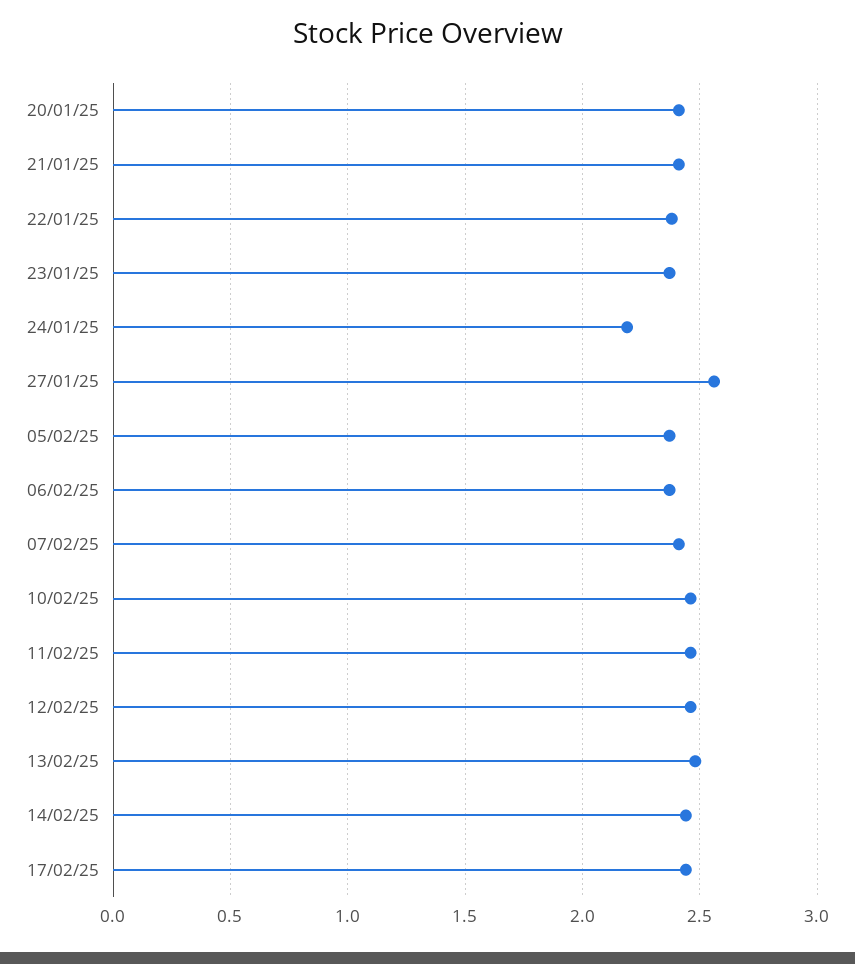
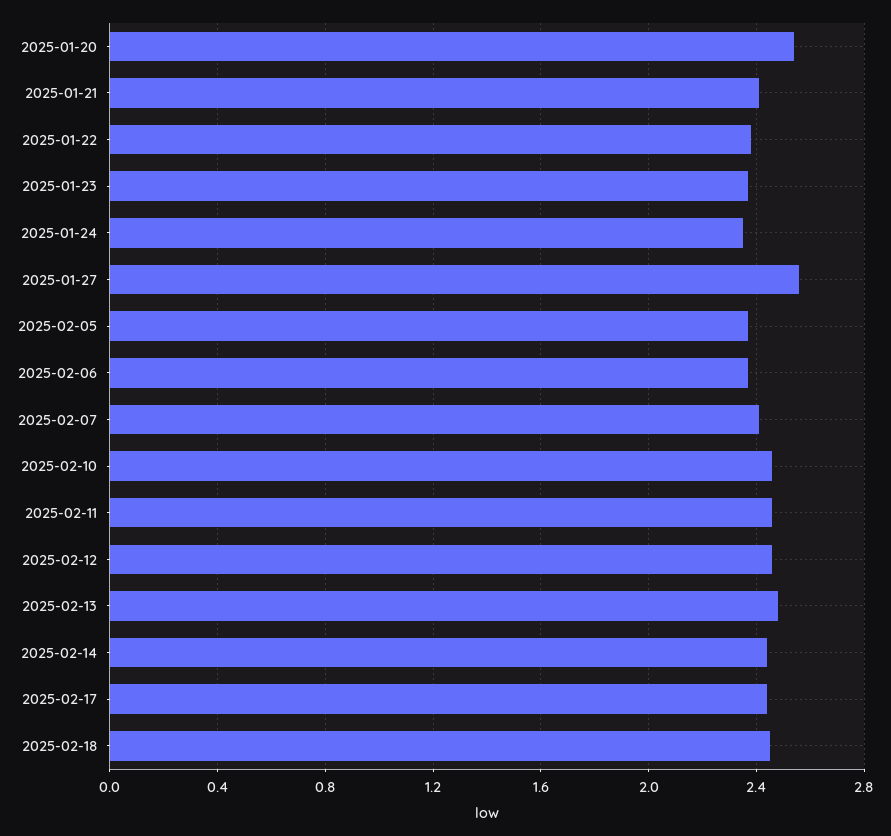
20/01/25: 2.4 -> 2.55
24/01/25: 2.2 -> 2.35
2025-02-18: none -> 2.45

